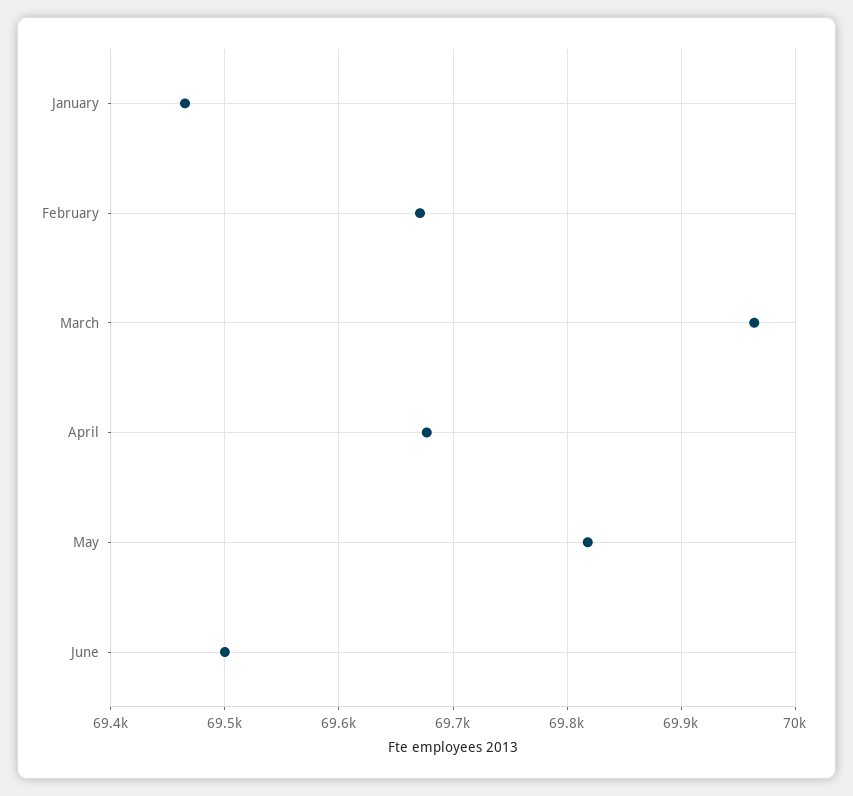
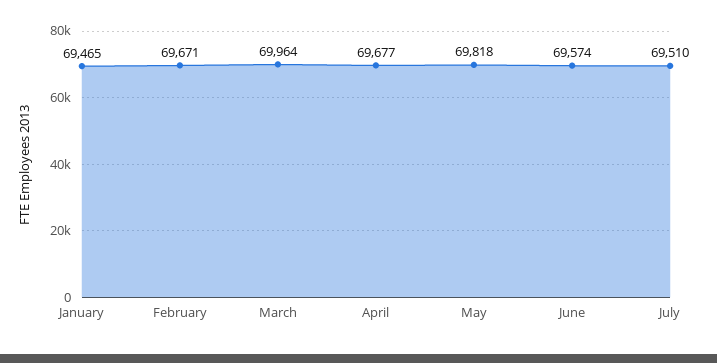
June: 69500 -> 69574
July: none -> 69510

